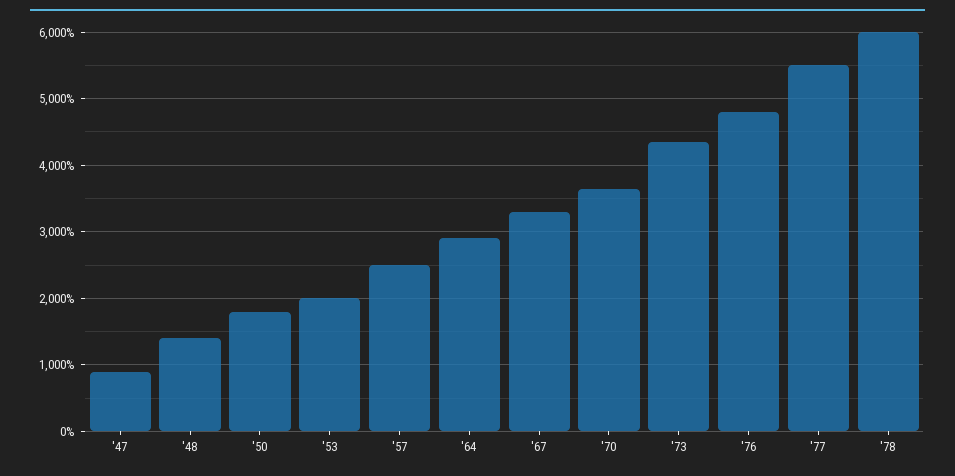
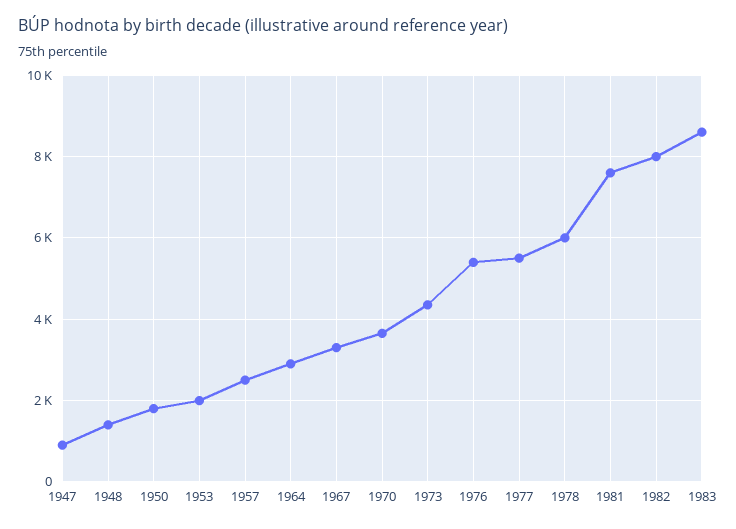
'76: 4800 -> 5400
1981: none -> 7600
1982: none -> 8000
1983: none -> 8600

